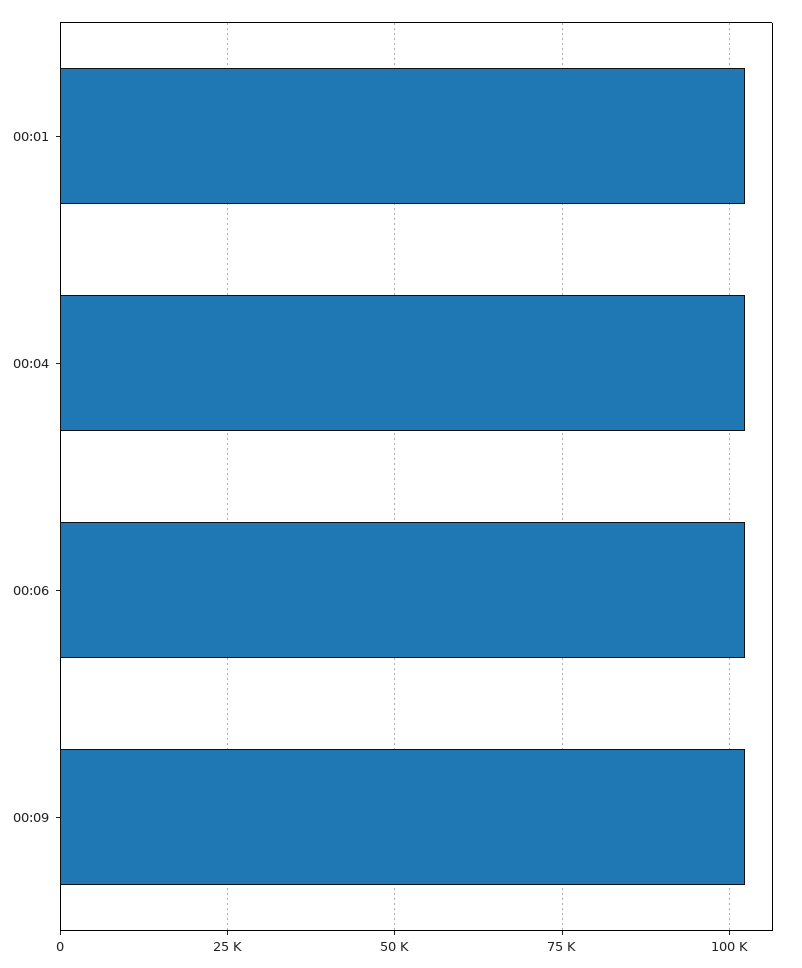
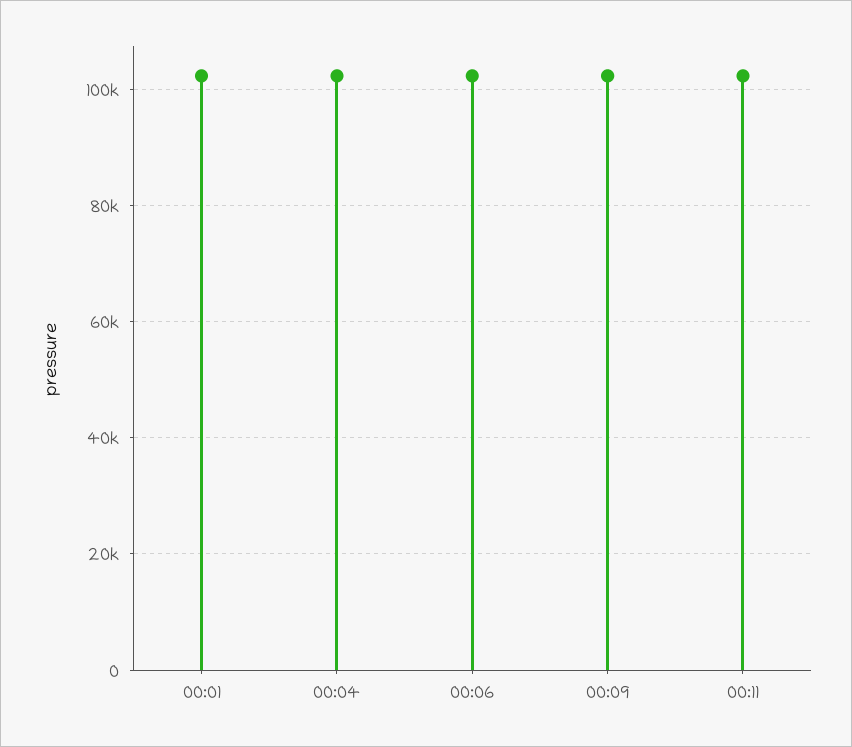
00:11: none -> 102000

